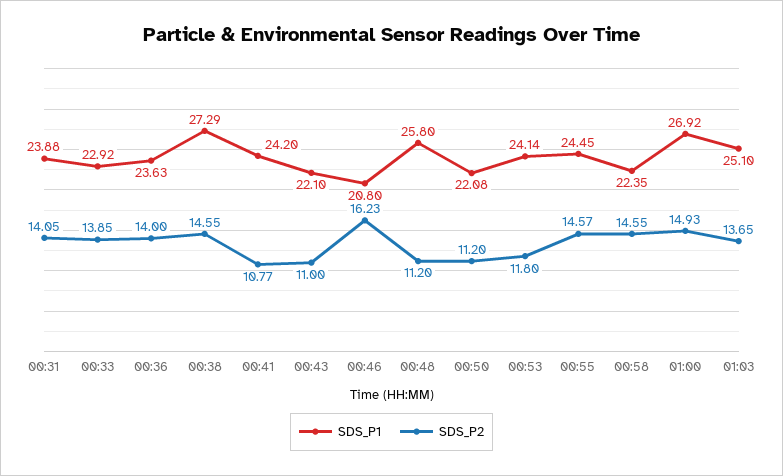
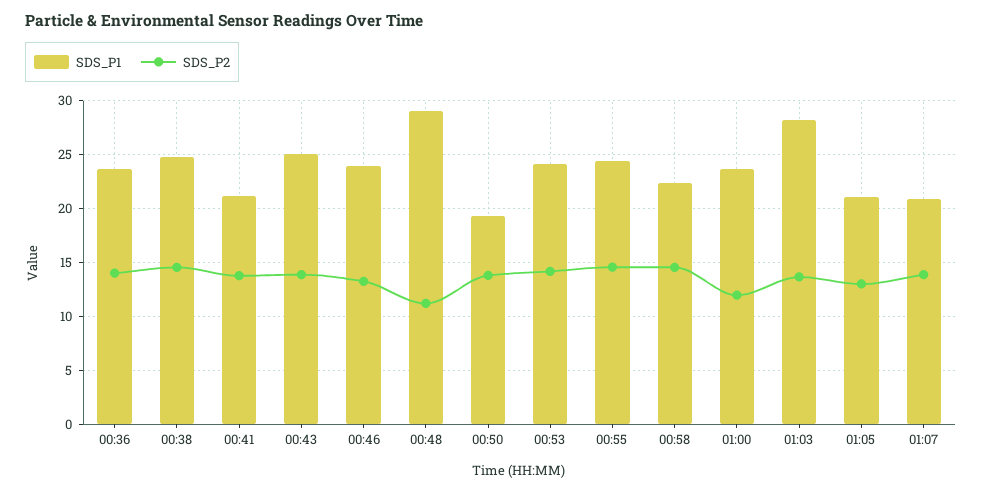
SDS_P1, 00:31: 23.88 -> none
SDS_P2, 00:31: 14.05 -> none
SDS_P1, 00:33: 22.92 -> none
SDS_P2, 00:33: 13.85 -> none
SDS_P1, 00:38: 27.29 -> 25
SDS_P1, 00:41: 24.2 -> 21
SDS_P2, 00:41: 10.77 -> 14
SDS_P1, 00:43: 22.1 -> 25
SDS_P2, 00:43: 11 -> 14
SDS_P1, 00:46: 20.8 -> 24
SDS_P2, 00:46: 16.23 -> 13
SDS_P1, 00:48: 25.8 -> 29
SDS_P1, 00:50: 22.08 -> 19
SDS_P2, 00:50: 11.2 -> 14
SDS_P2, 00:53: 11.8 -> 14
SDS_P1, 01:00: 26.92 -> 24
SDS_P2, 01:00: 14.93 -> 12
SDS_P1, 01:03: 25.1 -> 28
SDS_P1, 01:05: none -> 21
SDS_P2, 01:05: none -> 13
SDS_P1, 01:07: none -> 21
SDS_P2, 01:07: none -> 14

